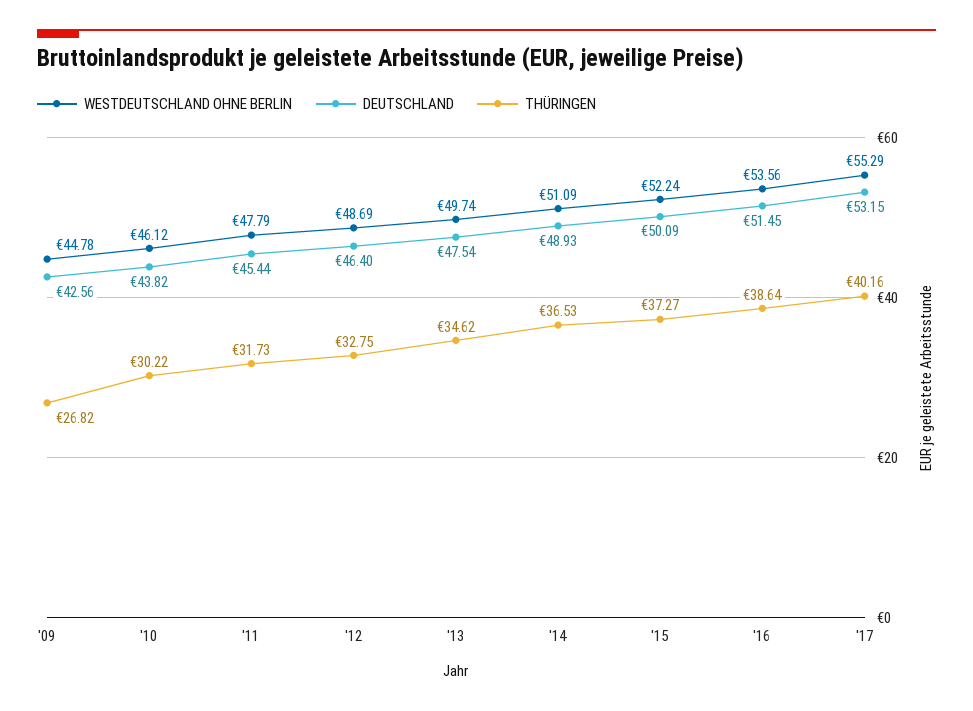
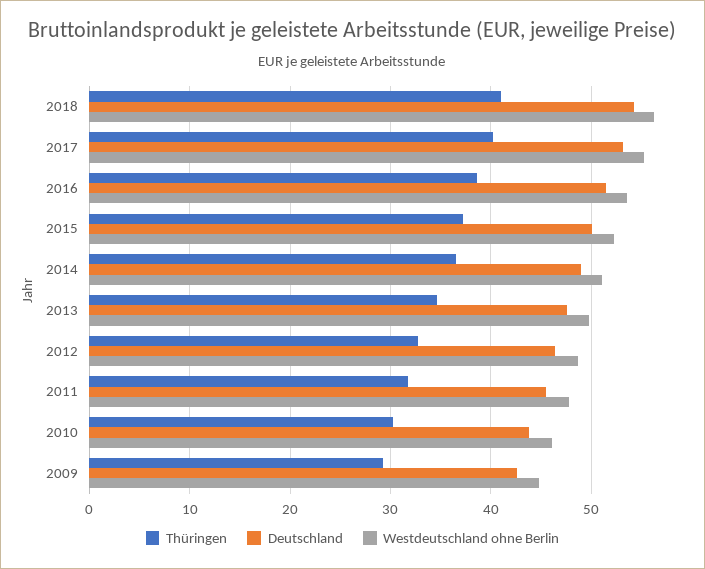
THÜRINGEN, '09: 26.82 -> 29
THÜRINGEN, 2018: none -> 41
DEUTSCHLAND, 2018: none -> 54
WESTDEUTSCHLAND OHNE BERLIN, 2018: none -> 56

